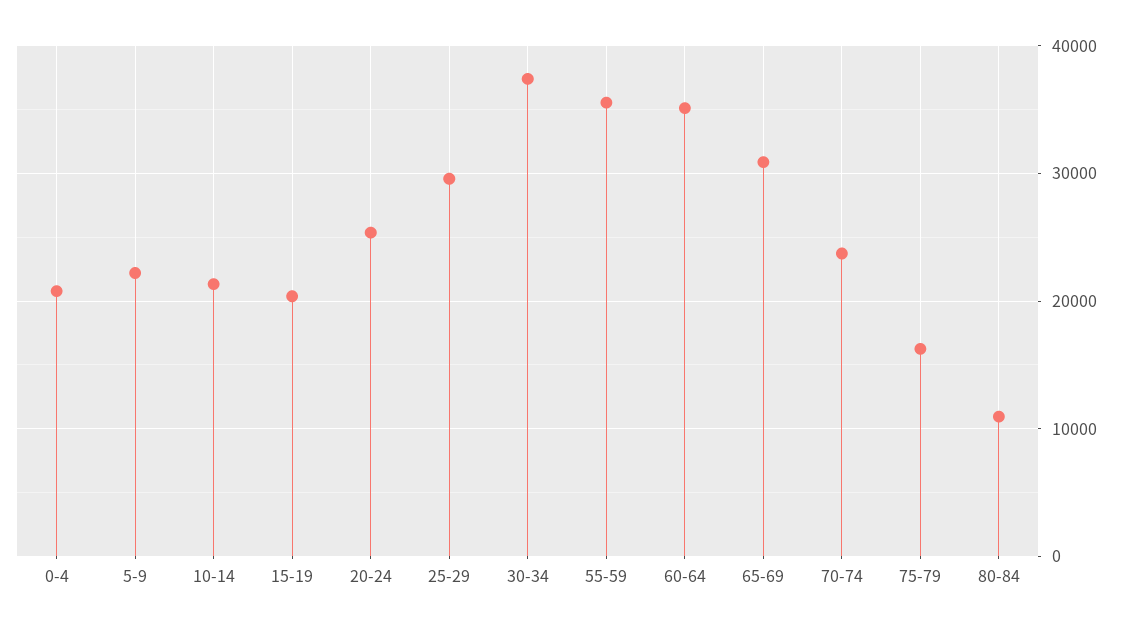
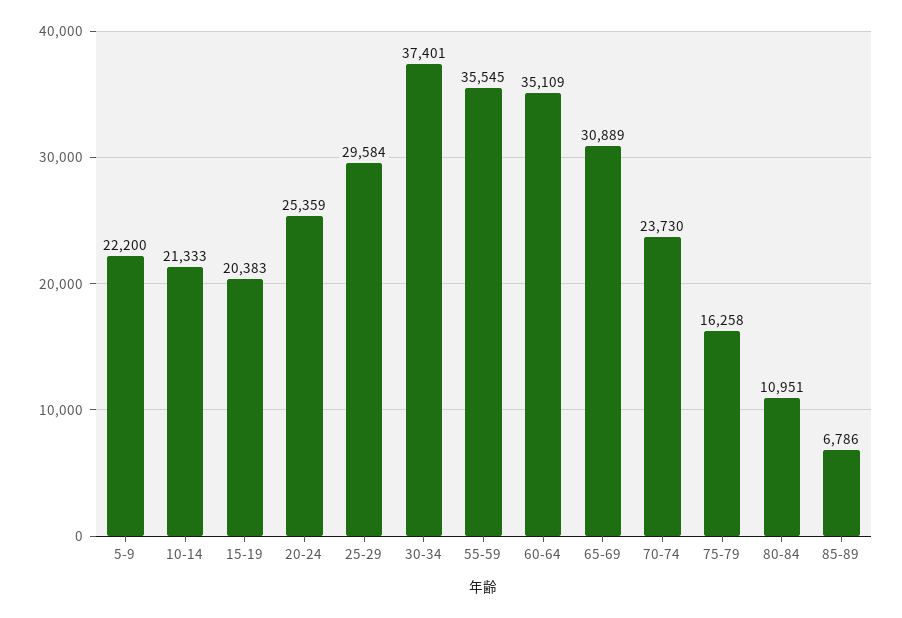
0-4: 21000 -> none
85-89: none -> 6786

